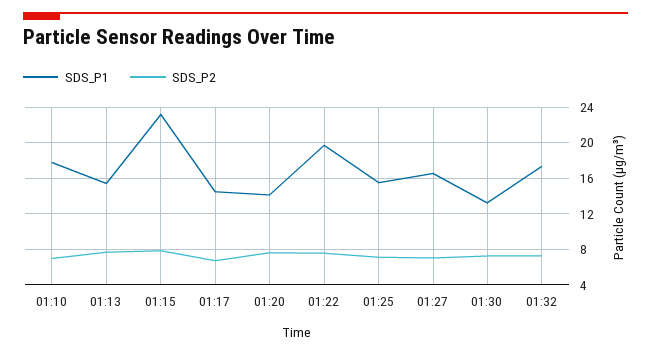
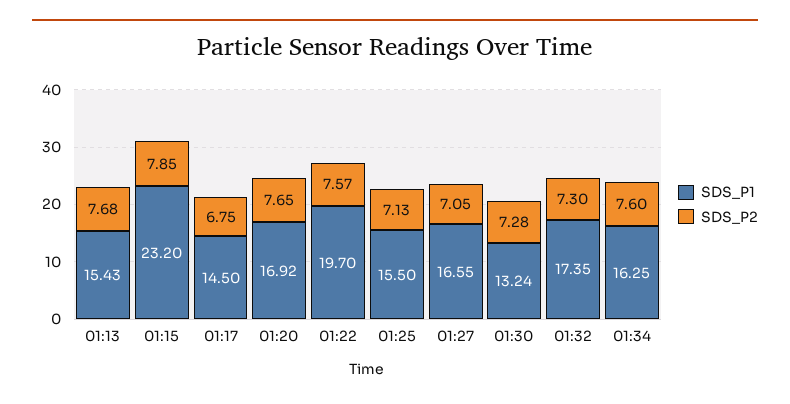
SDS_P1, 01:10: 18 -> none
SDS_P2, 01:10: 7 -> none
SDS_P1, 01:20: 14 -> 16.92
SDS_P1, 01:34: none -> 16.25
SDS_P2, 01:34: none -> 7.6

